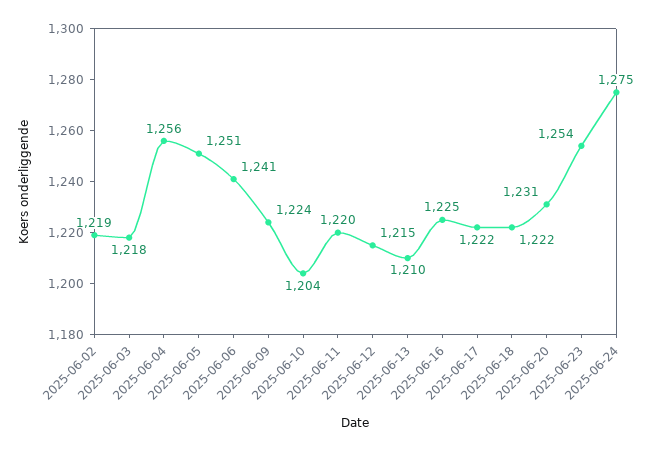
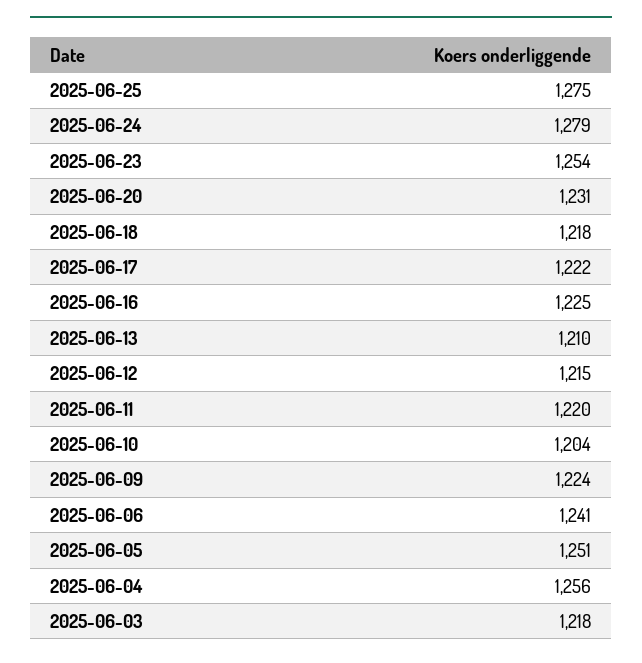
2025-06-02: 1219 -> none
2025-06-18: 1222 -> 1218
2025-06-24: 1275 -> 1279
2025-06-25: none -> 1275

